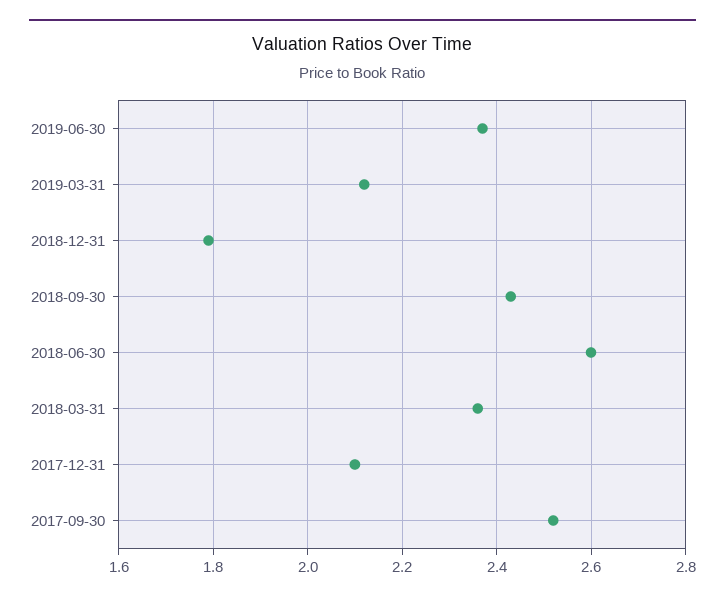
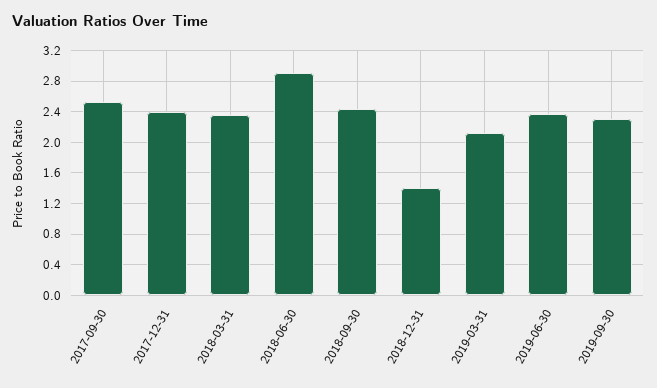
2018-12-31: 1.8 -> 1.4
2018-06-30: 2.6 -> 2.9
2017-12-31: 2.1 -> 2.4
2019-09-30: none -> 2.3

